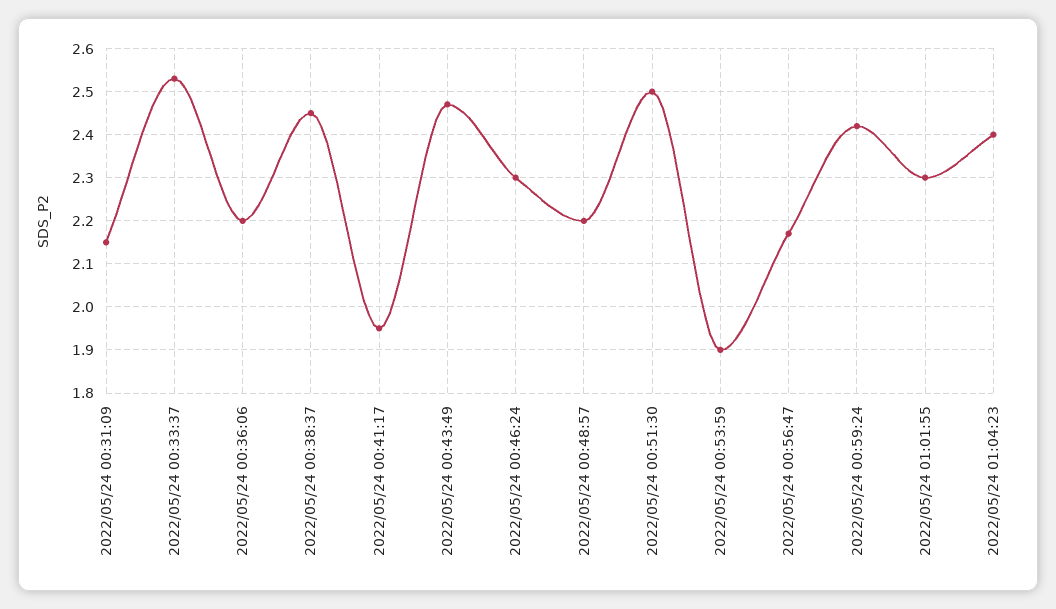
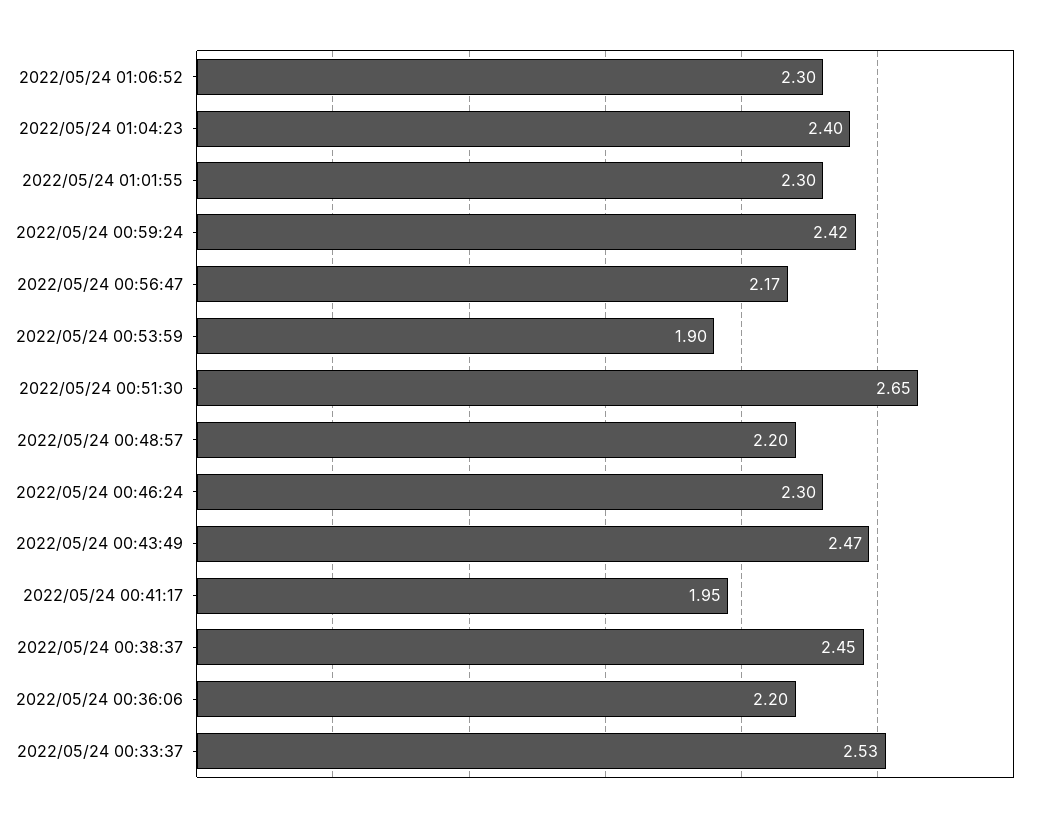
2022/05/24 00:31:09: 2.15 -> none
2022/05/24 00:51:30: 2.5 -> 2.65
2022/05/24 01:06:52: none -> 2.3

